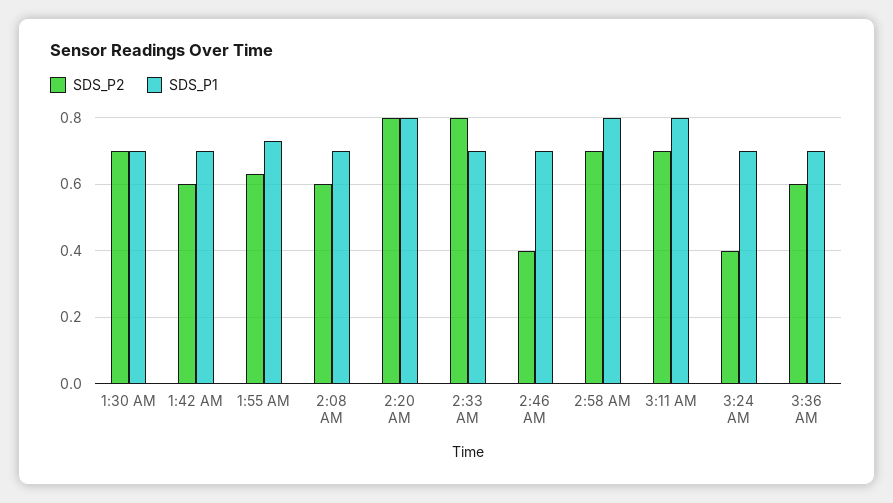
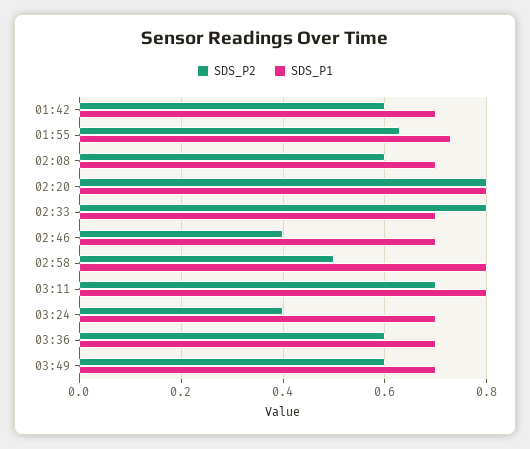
SDS_P2, 1:30 AM: 0.7 -> none
SDS_P1, 1:30 AM: 0.7 -> none
SDS_P2, 2:58 AM: 0.7 -> 0.5
SDS_P2, 03:49: none -> 0.6
SDS_P1, 03:49: none -> 0.7

